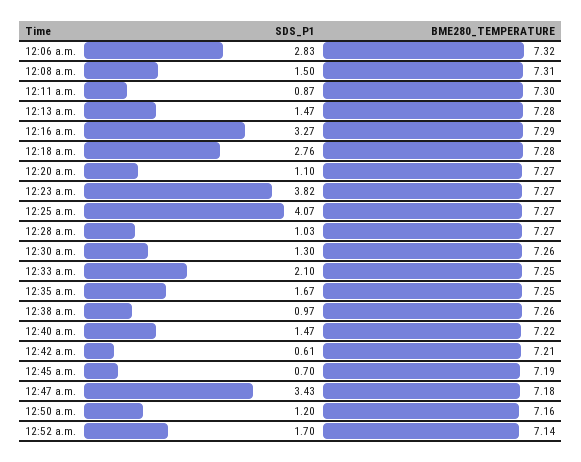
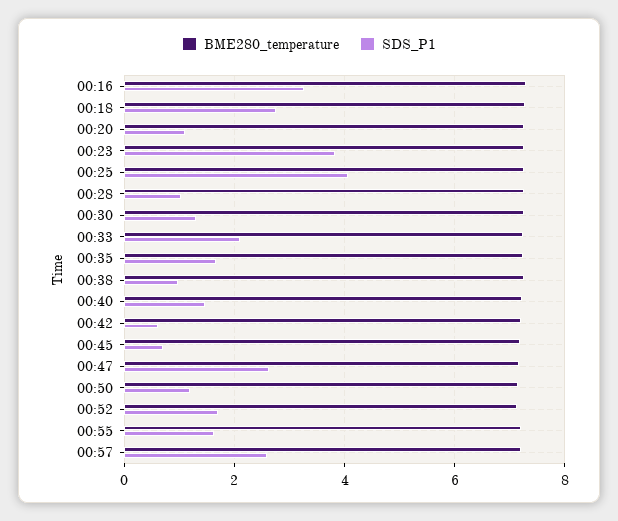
SDS_P1, 12:06 a.m.: 2.83 -> none
BME280_TEMPERATURE, 12:06 a.m.: 7.32 -> none
SDS_P1, 12:08 a.m.: 1.5 -> none
BME280_TEMPERATURE, 12:08 a.m.: 7.31 -> none
SDS_P1, 12:11 a.m.: 0.87 -> none
BME280_TEMPERATURE, 12:11 a.m.: 7.3 -> none
SDS_P1, 12:13 a.m.: 1.47 -> none
BME280_TEMPERATURE, 12:13 a.m.: 7.28 -> none
SDS_P1, 12:47 a.m.: 3.43 -> 2.6
BME280_TEMPERATURE, 00:55: none -> 7.2
SDS_P1, 00:55: none -> 1.6
BME280_TEMPERATURE, 00:57: none -> 7.2
SDS_P1, 00:57: none -> 2.6

